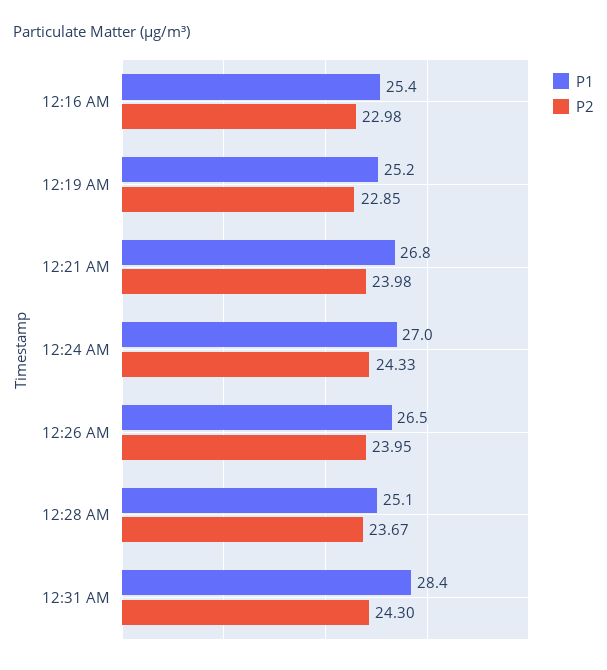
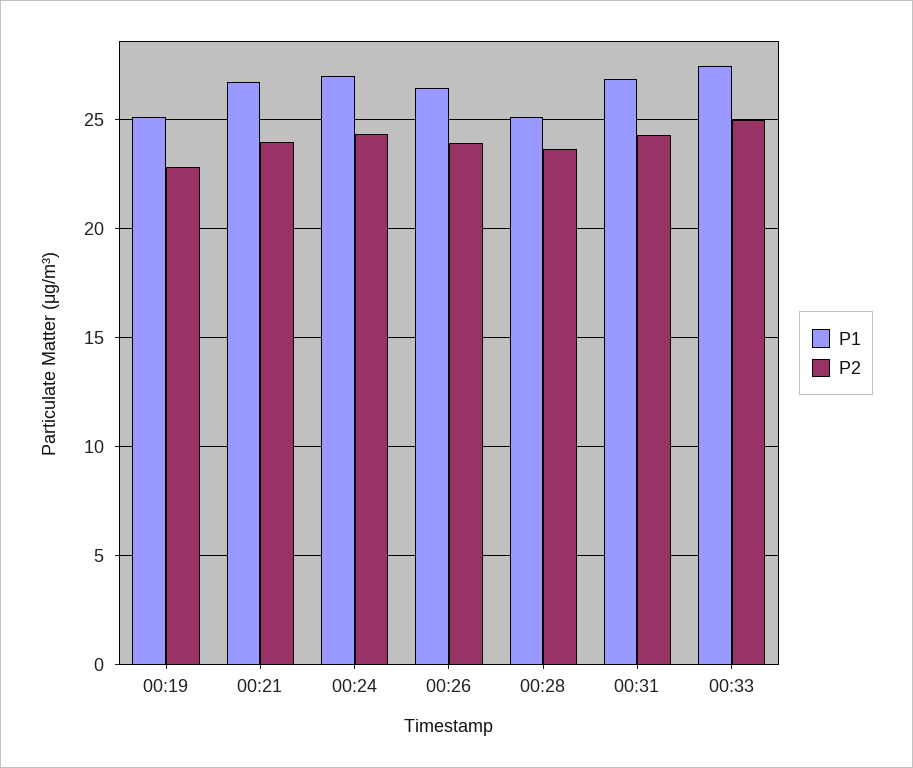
P1, 12:16 AM: 25.4 -> none
P2, 12:16 AM: 22.98 -> none
P1, 12:31 AM: 28.4 -> 27
P1, 00:33: none -> 27.5
P2, 00:33: none -> 25

